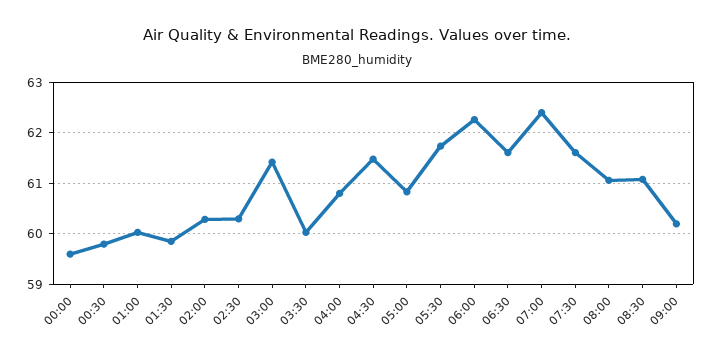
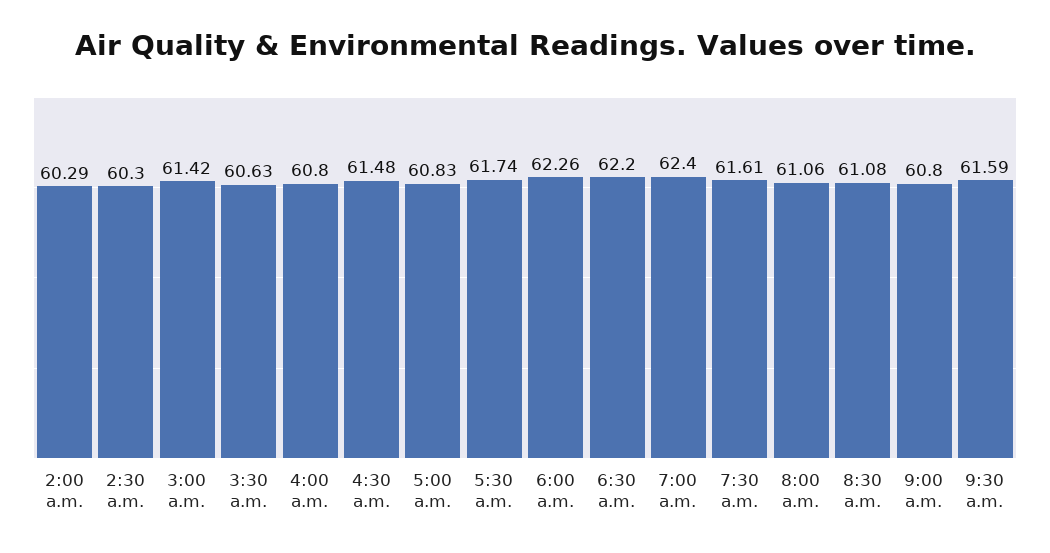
00:00: 59.6 -> none
00:30: 59.8 -> none
01:00: 60 -> none
01:30: 59.8 -> none
03:30: 60 -> 60.63
06:30: 61.6 -> 62.2
09:00: 60.2 -> 60.8
9:30 a.m.: none -> 61.59

